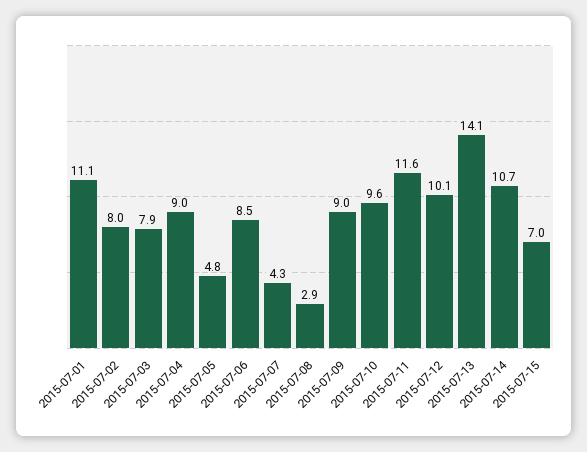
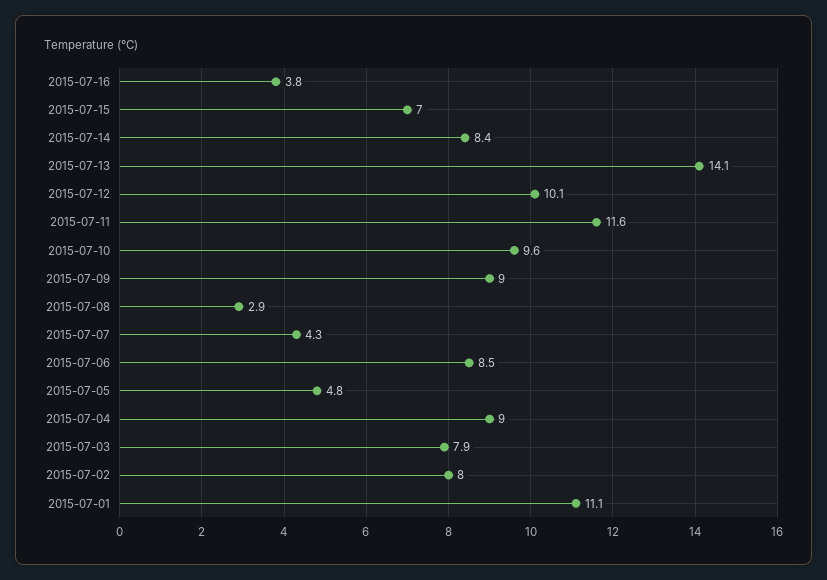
2015-07-14: 10.7 -> 8.4
2015-07-16: none -> 3.8

